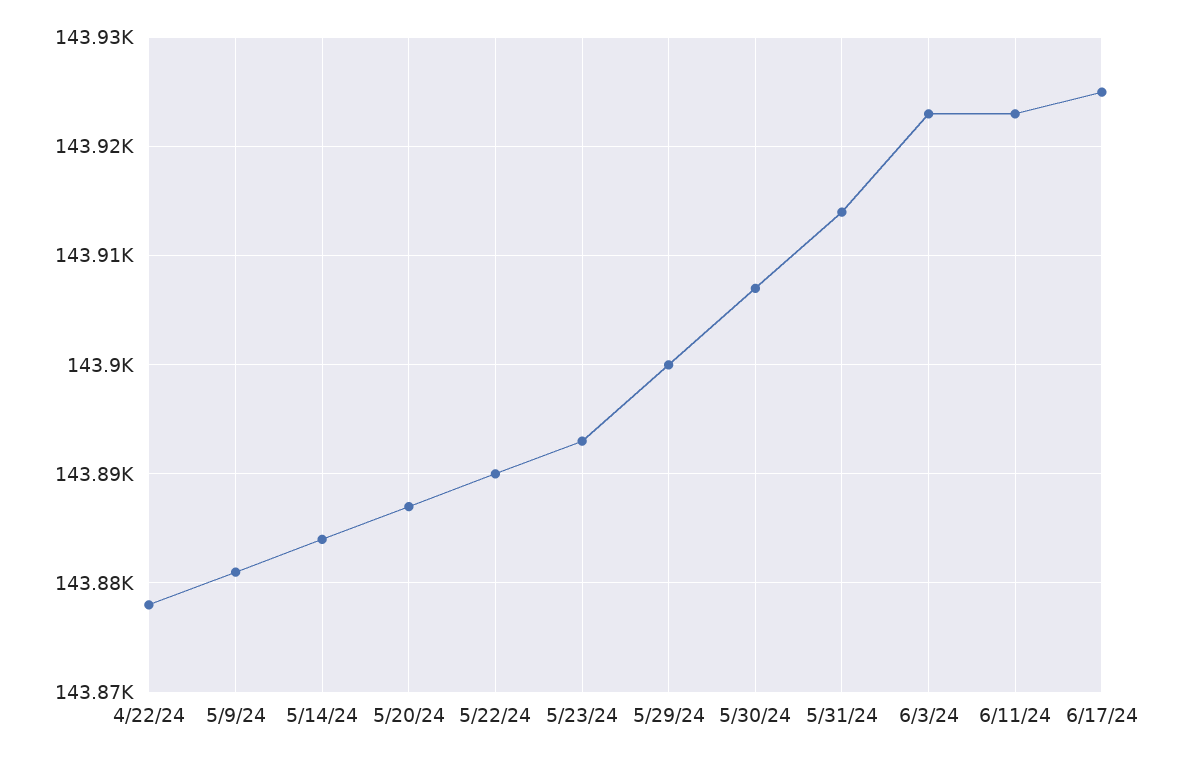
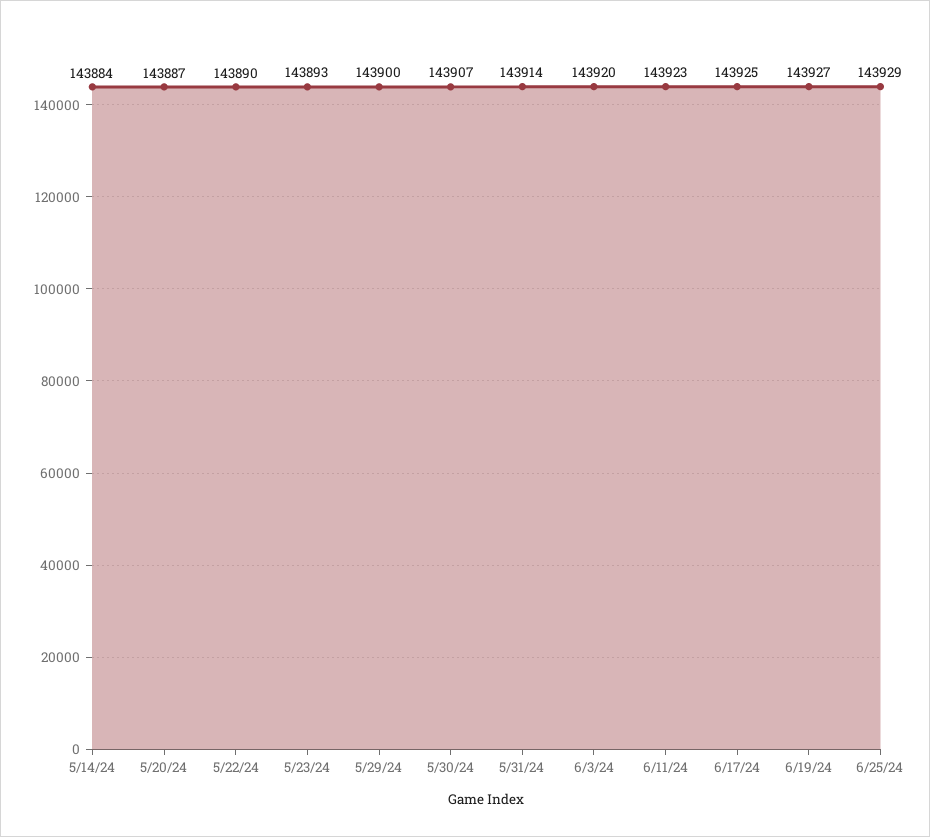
4/22/24: 143878 -> none
5/9/24: 143881 -> none
6/3/24: 143923 -> 143920
6/19/24: none -> 143927
6/25/24: none -> 143929

